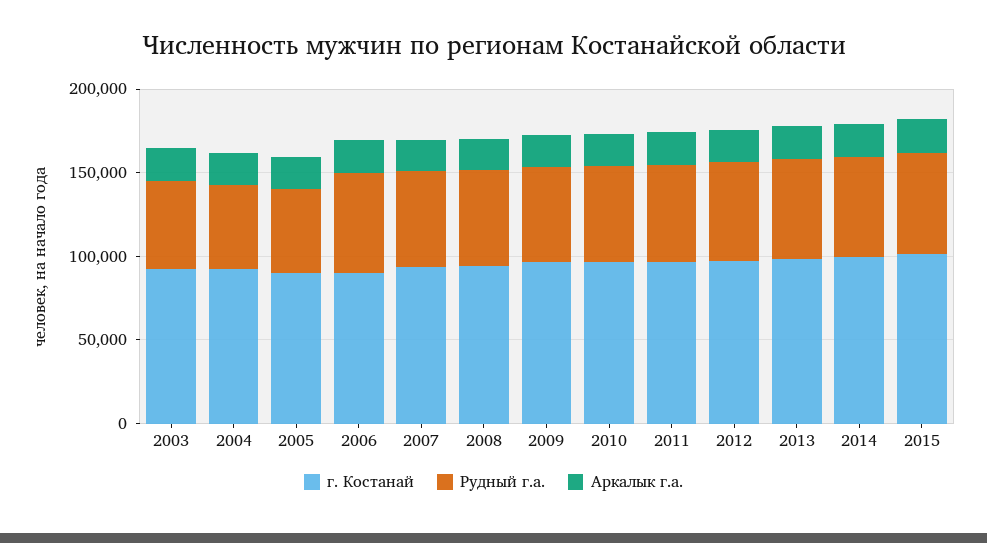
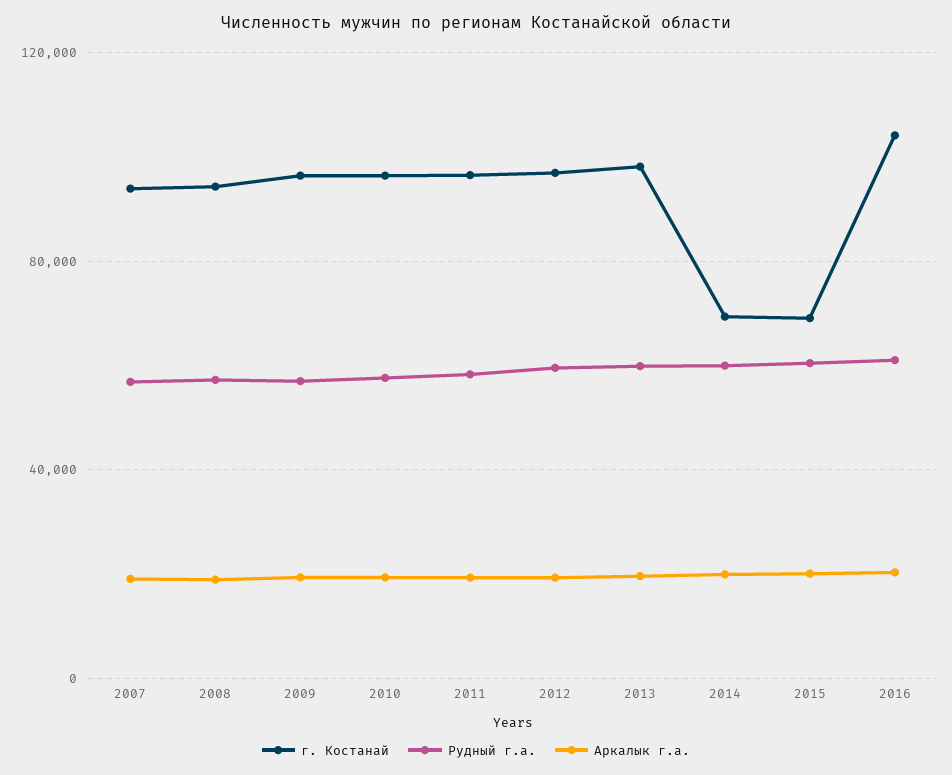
г. Костанай, 2003: 90000 -> none
Рудный г.а., 2003: 50000 -> none
Аркалык г.а., 2003: 20000 -> none
г. Костанай, 2004: 90000 -> none
Рудный г.а., 2004: 50000 -> none
Аркалык г.а., 2004: 20000 -> none
г. Костанай, 2005: 90000 -> none
Рудный г.а., 2005: 50000 -> none
Аркалык г.а., 2005: 20000 -> none
г. Костанай, 2006: 90000 -> none
Рудный г.а., 2006: 60000 -> none
Аркалык г.а., 2006: 20000 -> none
г. Костанай, 2014: 100000 -> 70000
г. Костанай, 2015: 100000 -> 70000
г. Костанай, 2016: none -> 105000
Рудный г.а., 2016: none -> 60000
Аркалык г.а., 2016: none -> 20000

